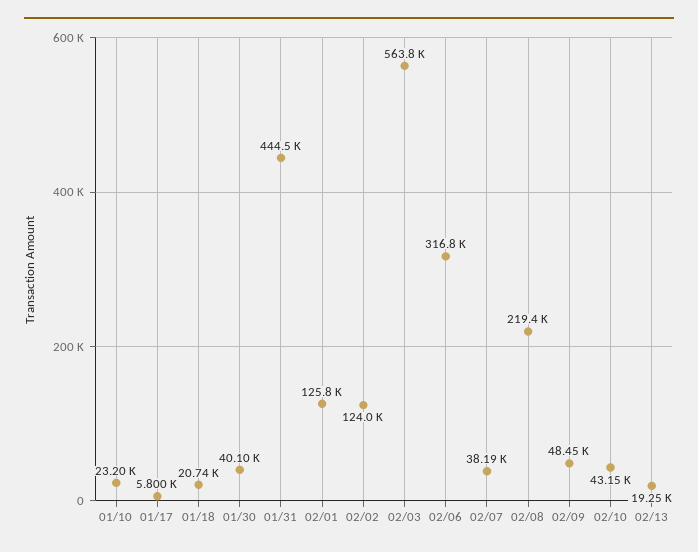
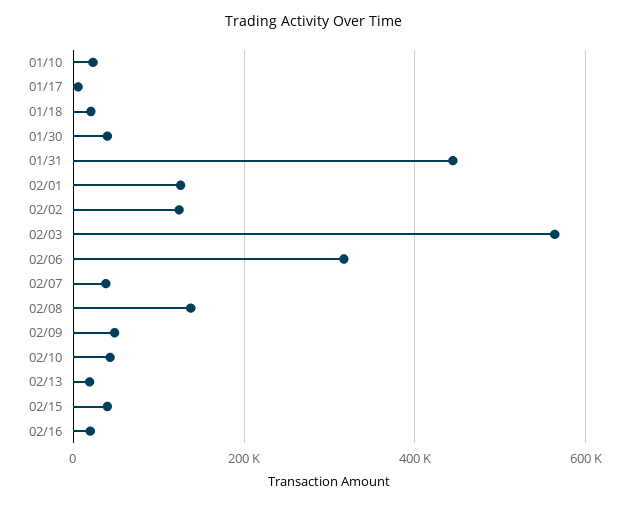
02/08: 219400 -> 140000
02/15: none -> 40000
02/16: none -> 20000

